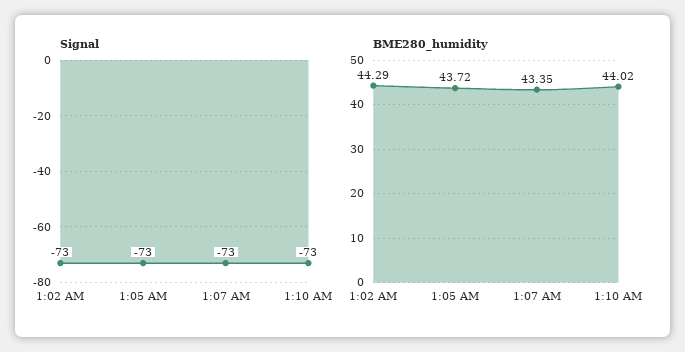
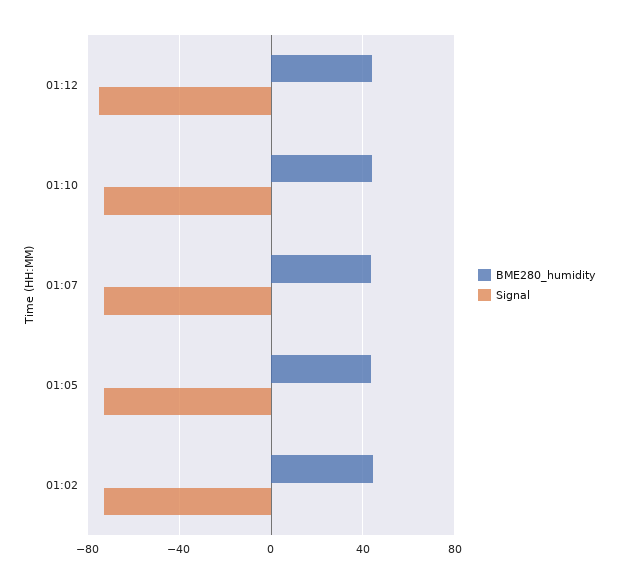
BME280_humidity, 01:12: none -> 45
Signal, 01:12: none -> -75

